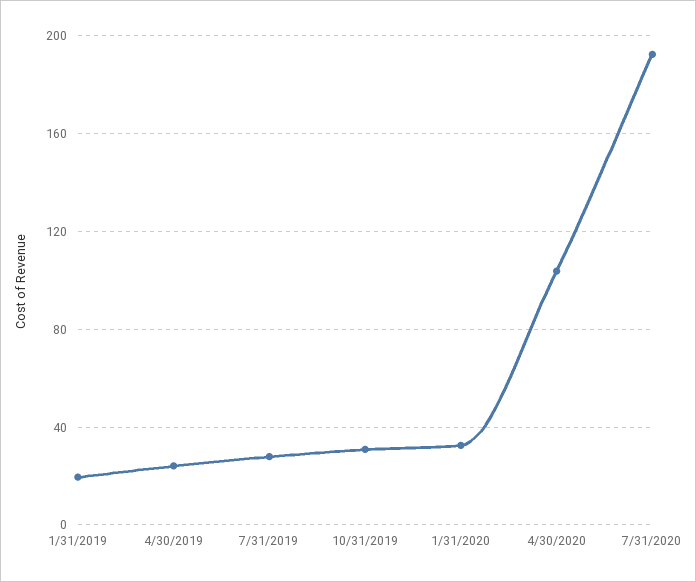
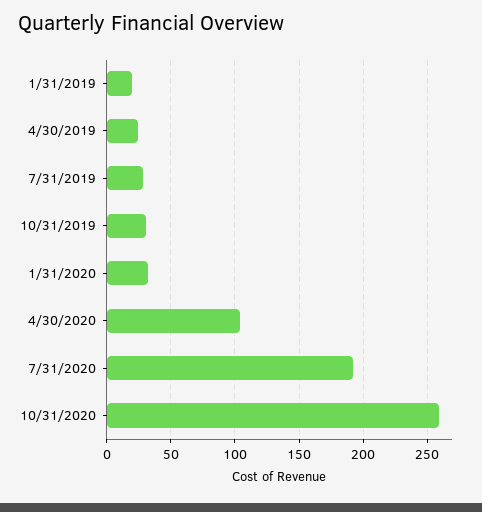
10/31/2020: none -> 260

